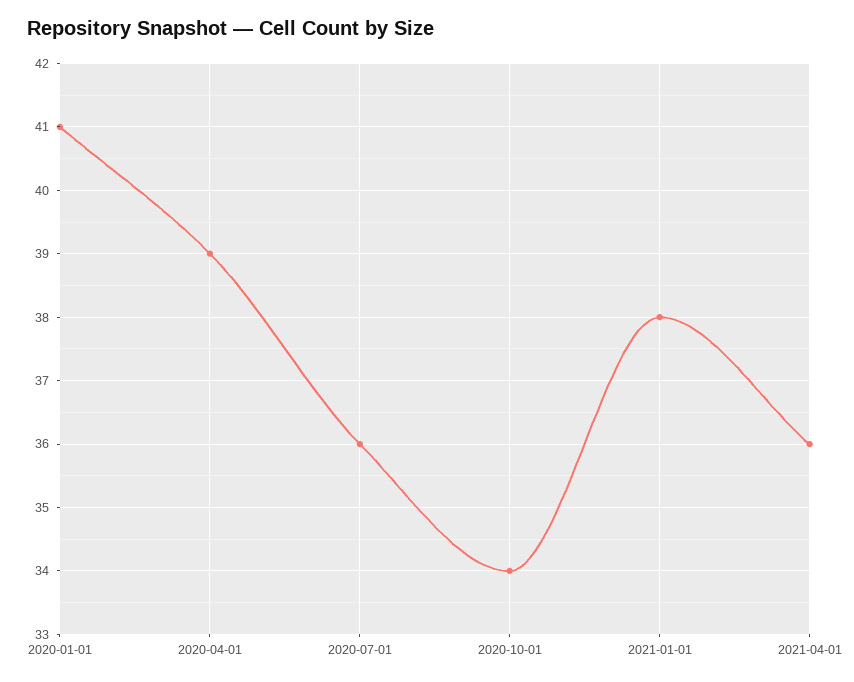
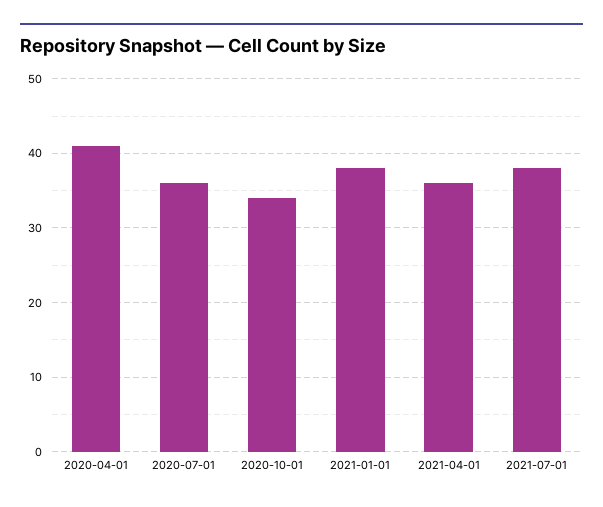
2020-01-01: 41 -> none
2020-04-01: 39 -> 41
2021-07-01: none -> 38

